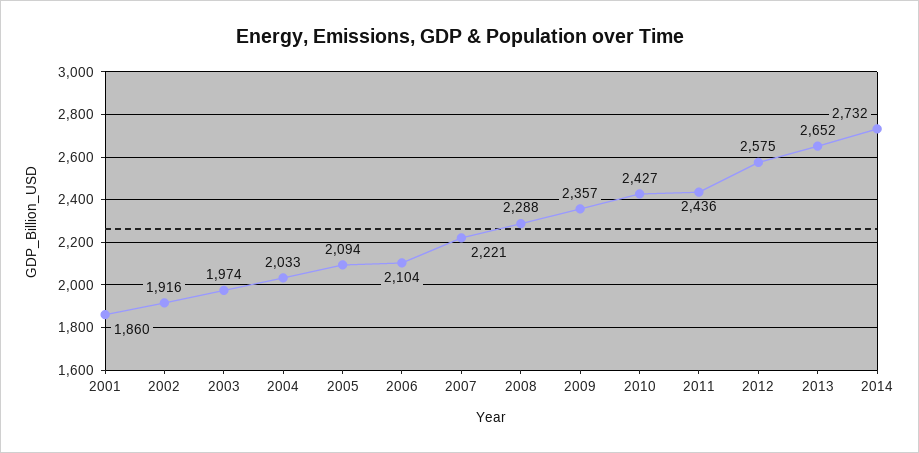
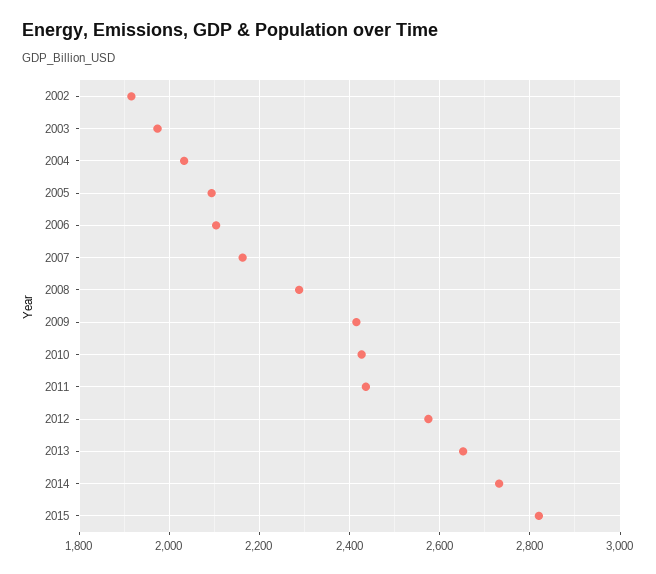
2001: 1860 -> none
2007: 2221 -> 2160
2009: 2357 -> 2420
2015: none -> 2820

